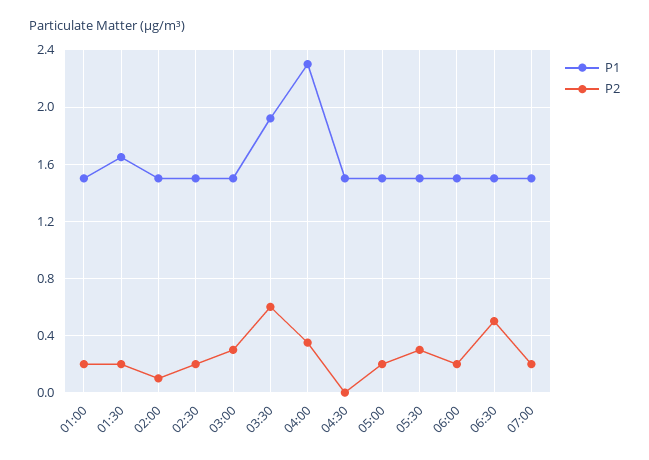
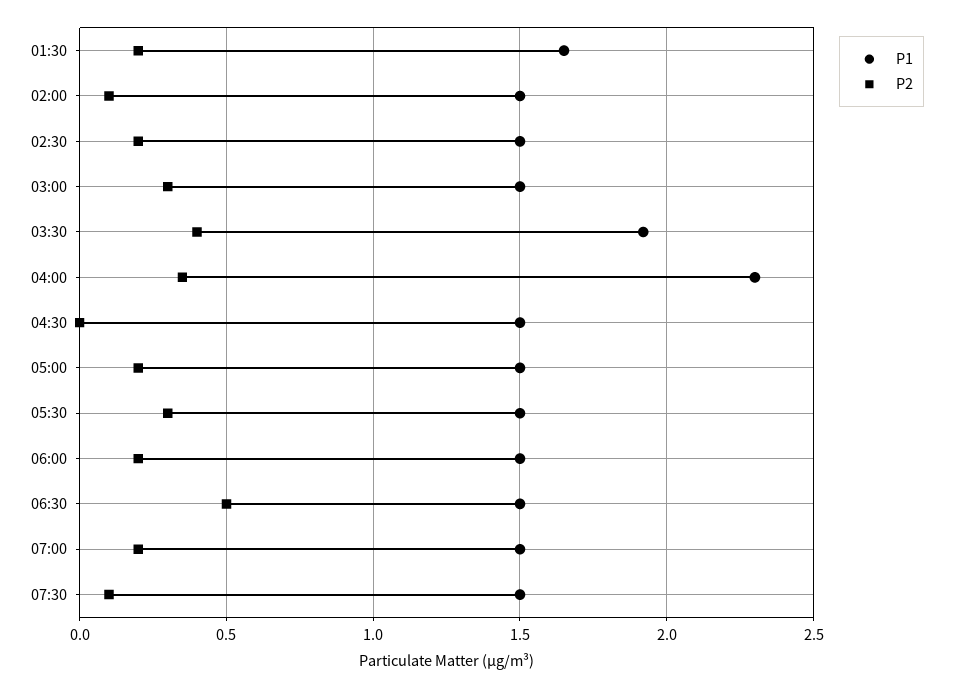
P1, 01:00: 1.5 -> none
P2, 01:00: 0.2 -> none
P2, 03:30: 0.6 -> 0.4
P1, 07:30: none -> 1.5
P2, 07:30: none -> 0.1

